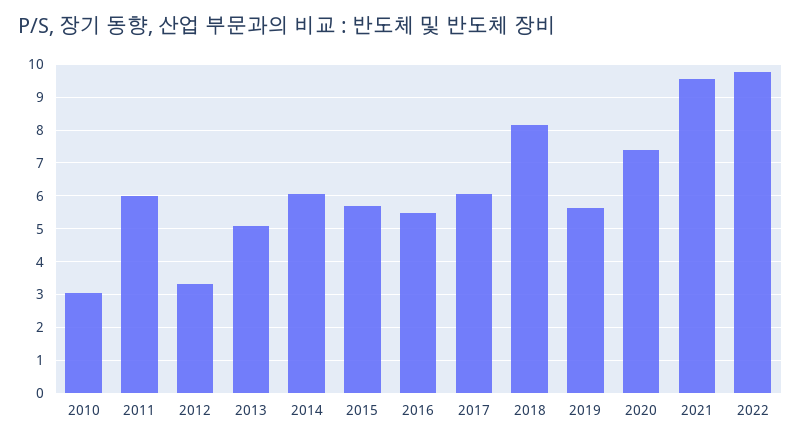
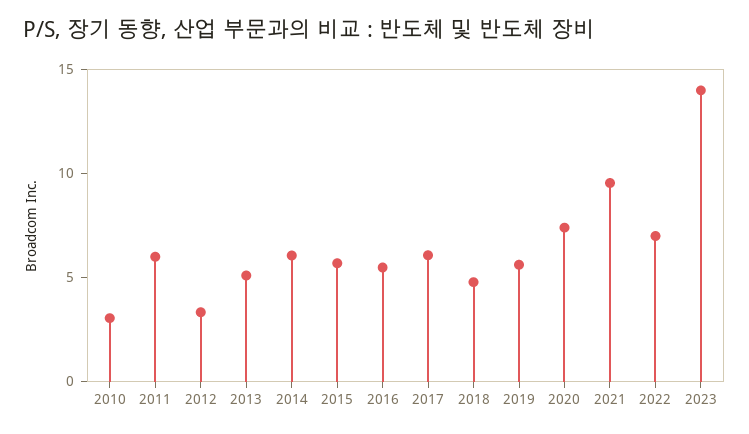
2018: 8.2 -> 5
2022: 9.8 -> 7
2023: none -> 14

